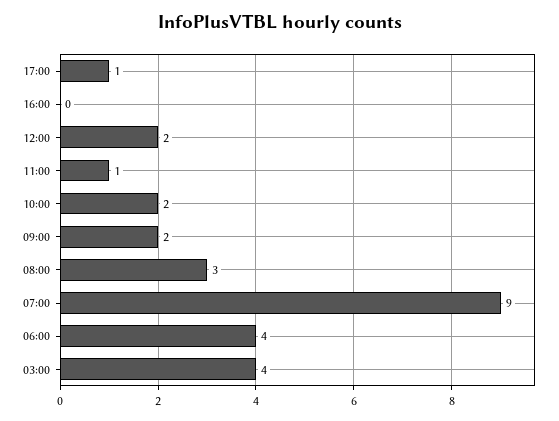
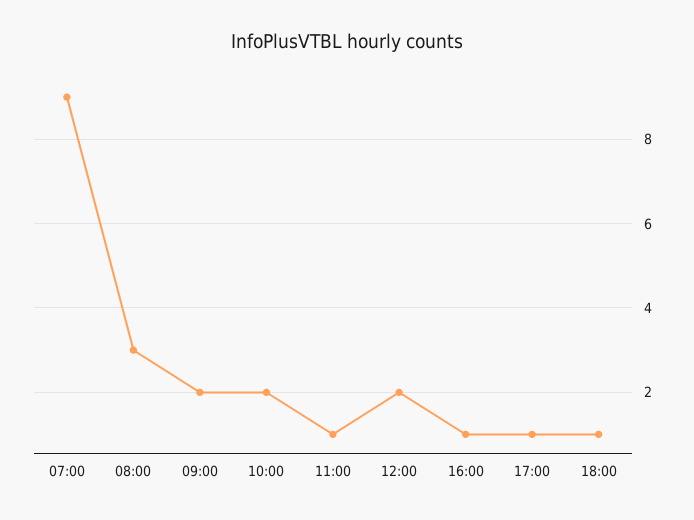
16:00: 0 -> 1
06:00: 4 -> none
03:00: 4 -> none
18:00: none -> 1

